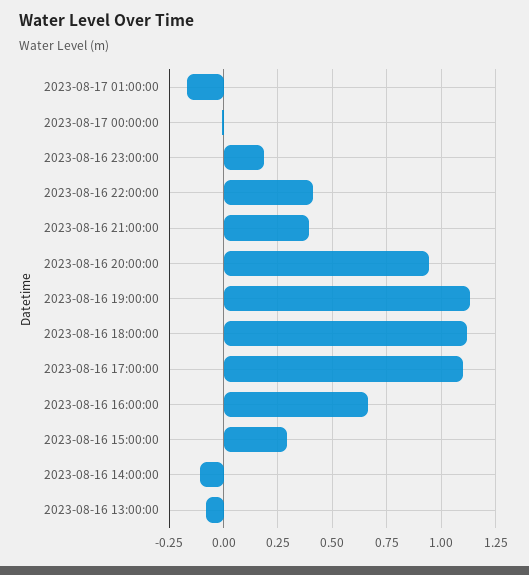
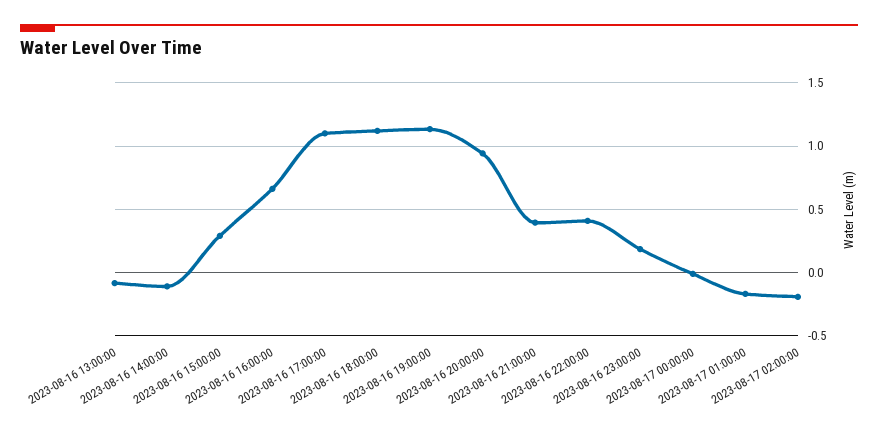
2023-08-17 02:00:00: none -> -0.2

